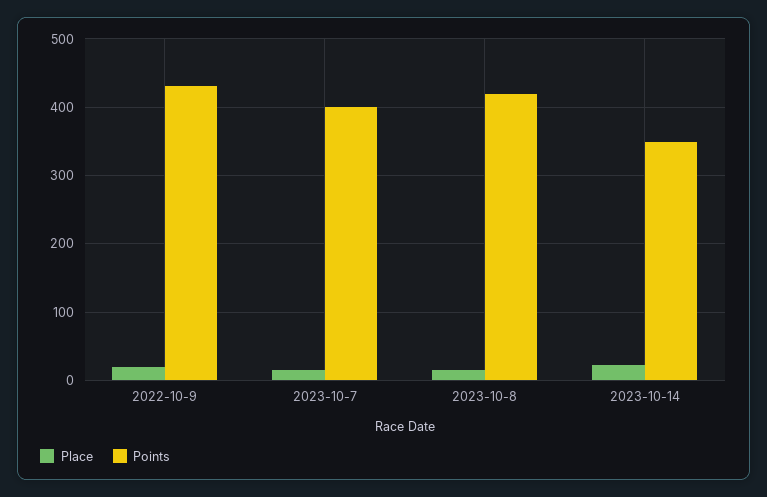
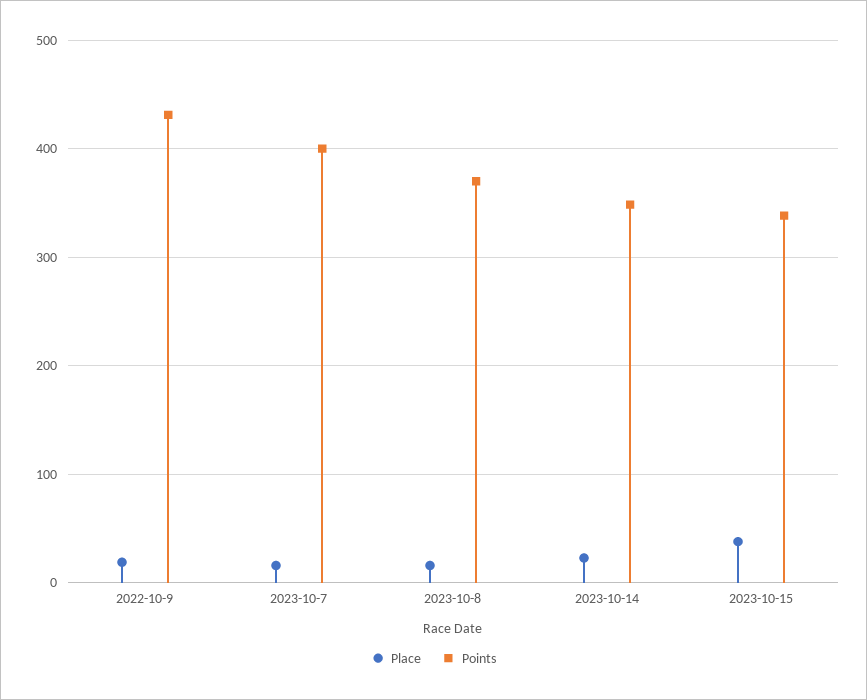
Points, 2023-10-8: 420 -> 370
Place, 2023-10-15: none -> 40
Points, 2023-10-15: none -> 340

